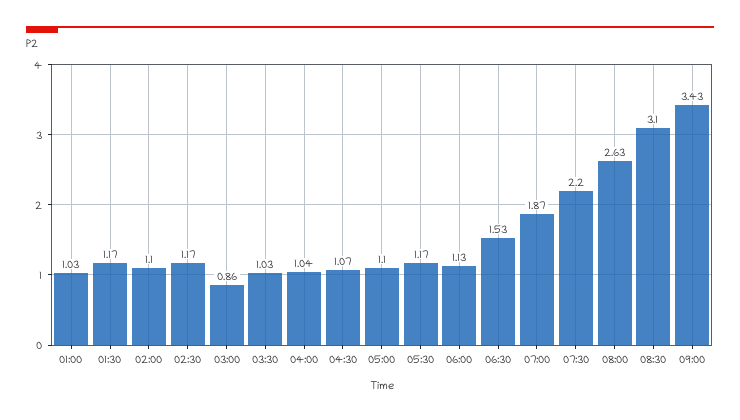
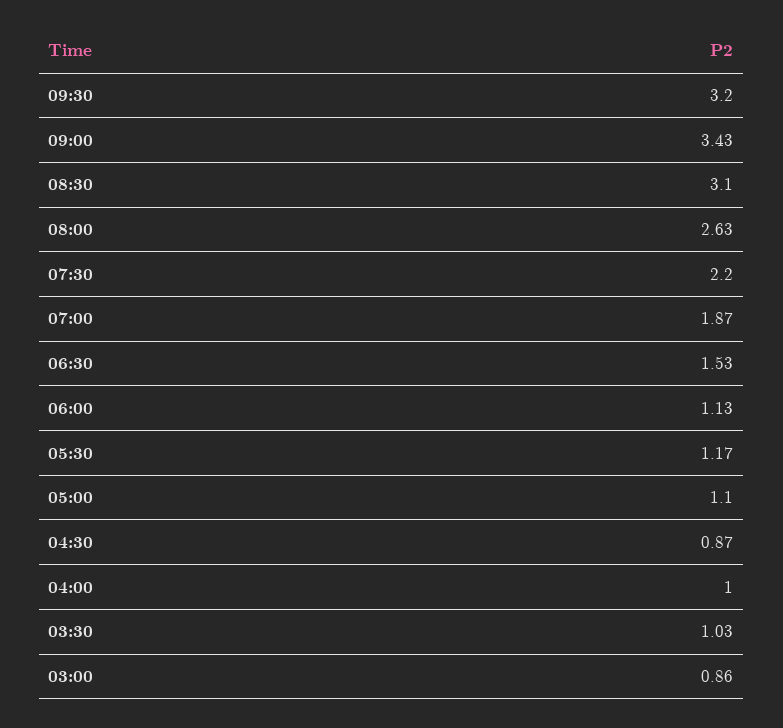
01:00: 1.03 -> none
01:30: 1.17 -> none
02:00: 1.1 -> none
02:30: 1.17 -> none
04:00: 1.04 -> 1
04:30: 1.07 -> 0.87
09:30: none -> 3.2

